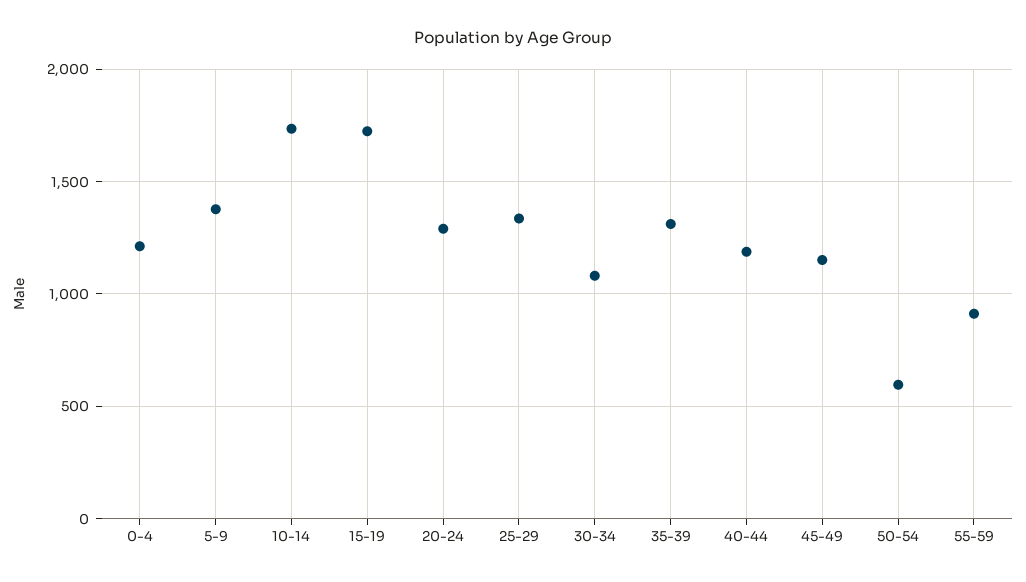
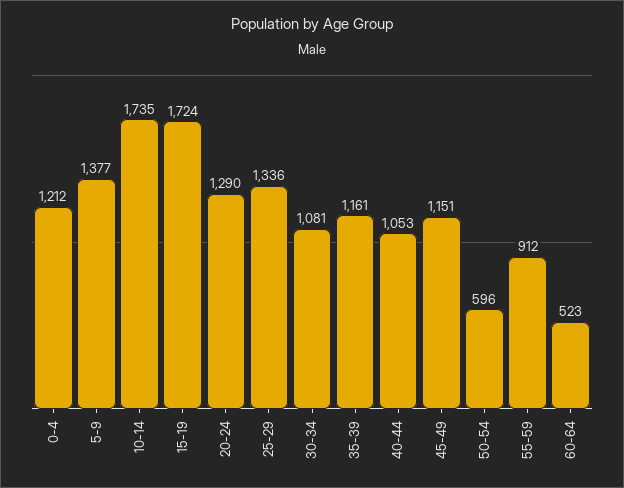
35-39: 1300 -> 1161
40-44: 1200 -> 1053
60-64: none -> 523

